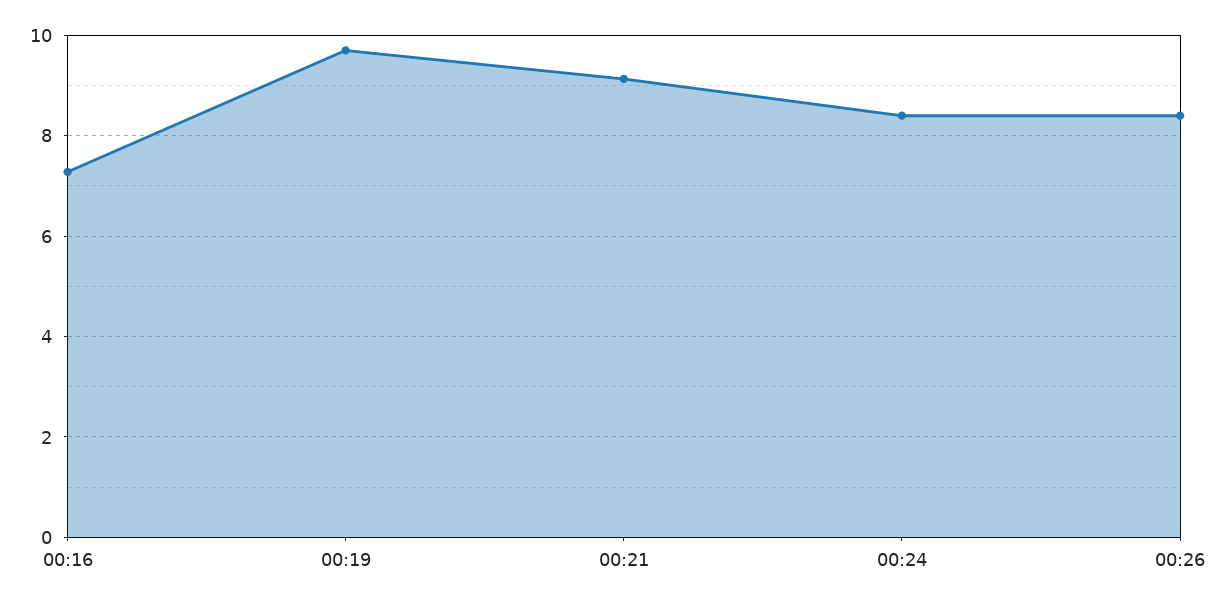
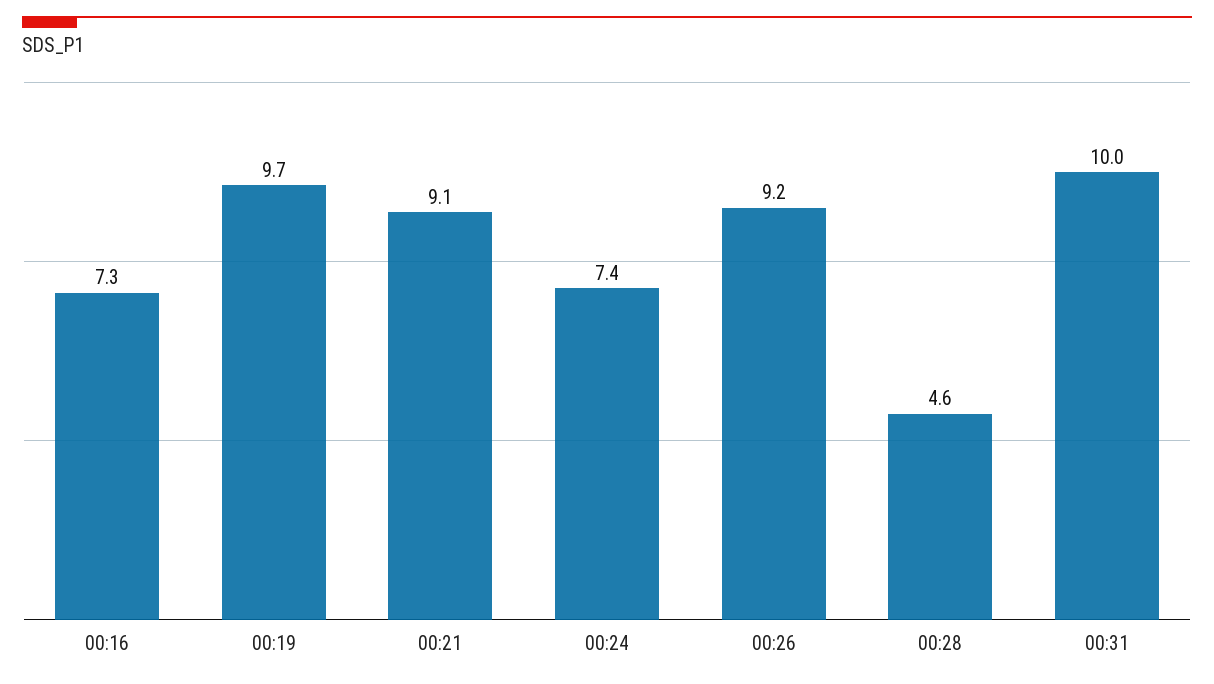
00:24: 8.4 -> 7.4
00:26: 8.4 -> 9.2
00:28: none -> 4.6
00:31: none -> 10

